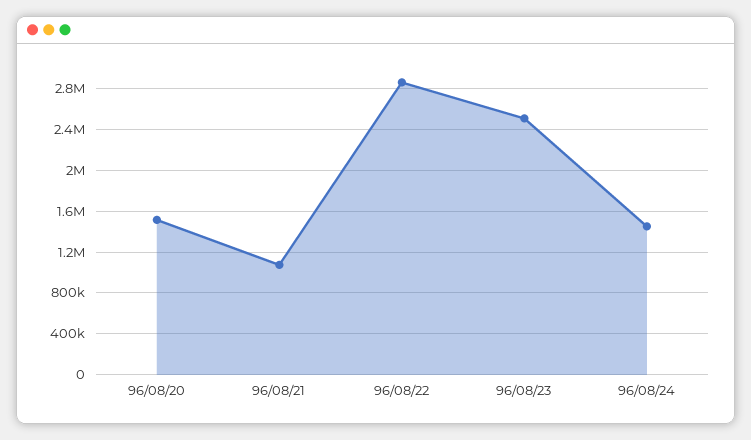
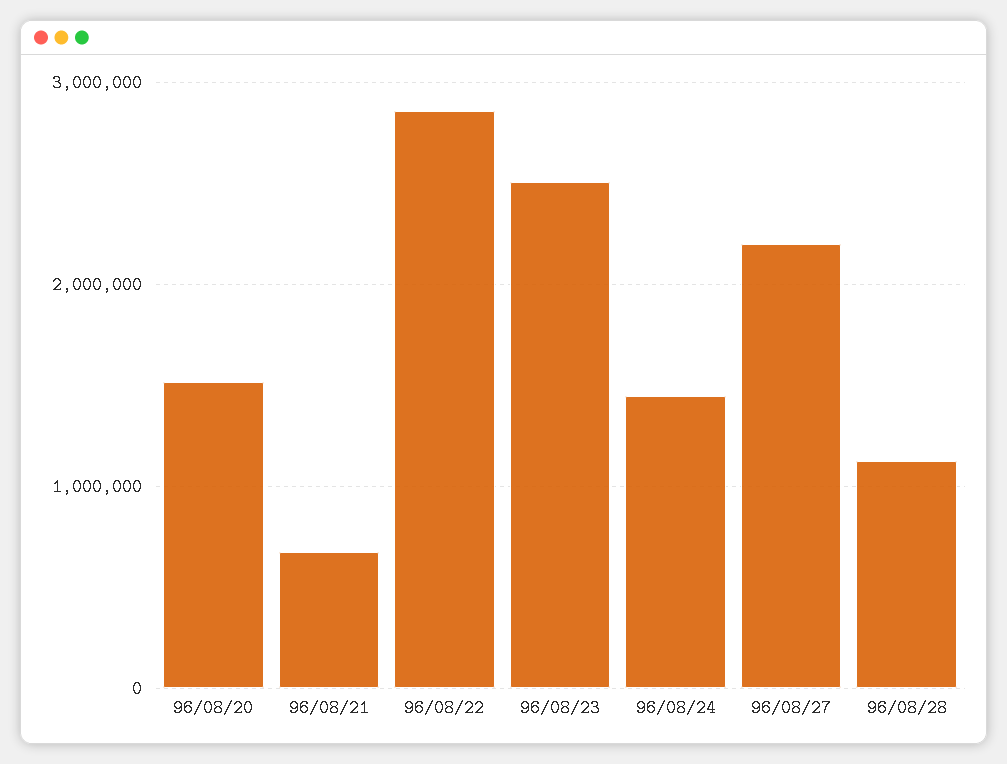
96/08/21: 1100000 -> 700000
96/08/27: none -> 2200000
96/08/28: none -> 1100000

